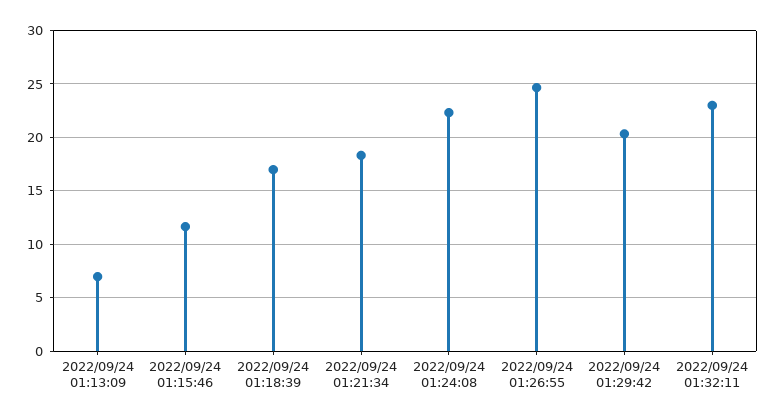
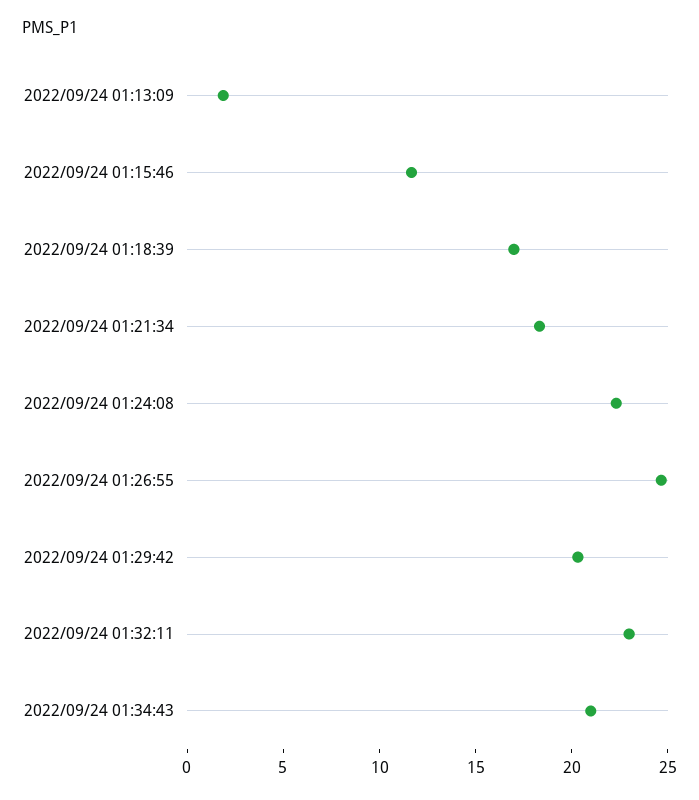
2022/09/24 01:13:09: 7 -> 2
2022/09/24 01:34:43: none -> 21

